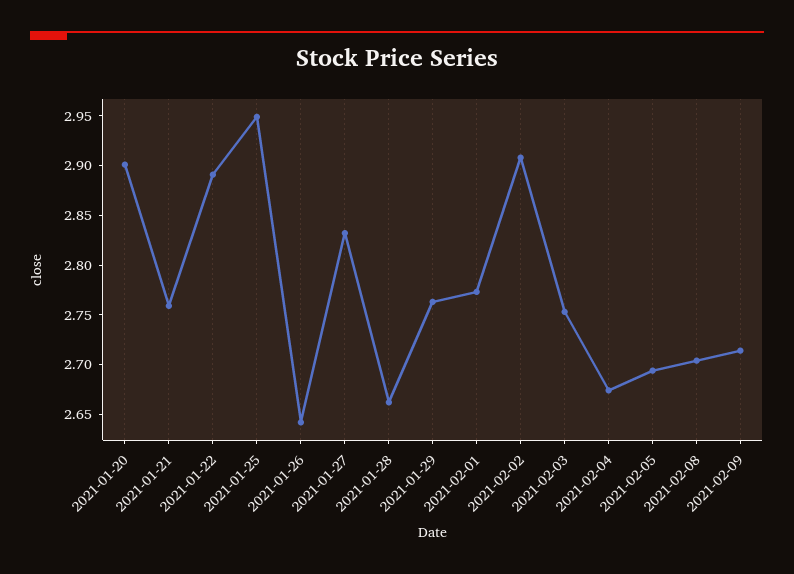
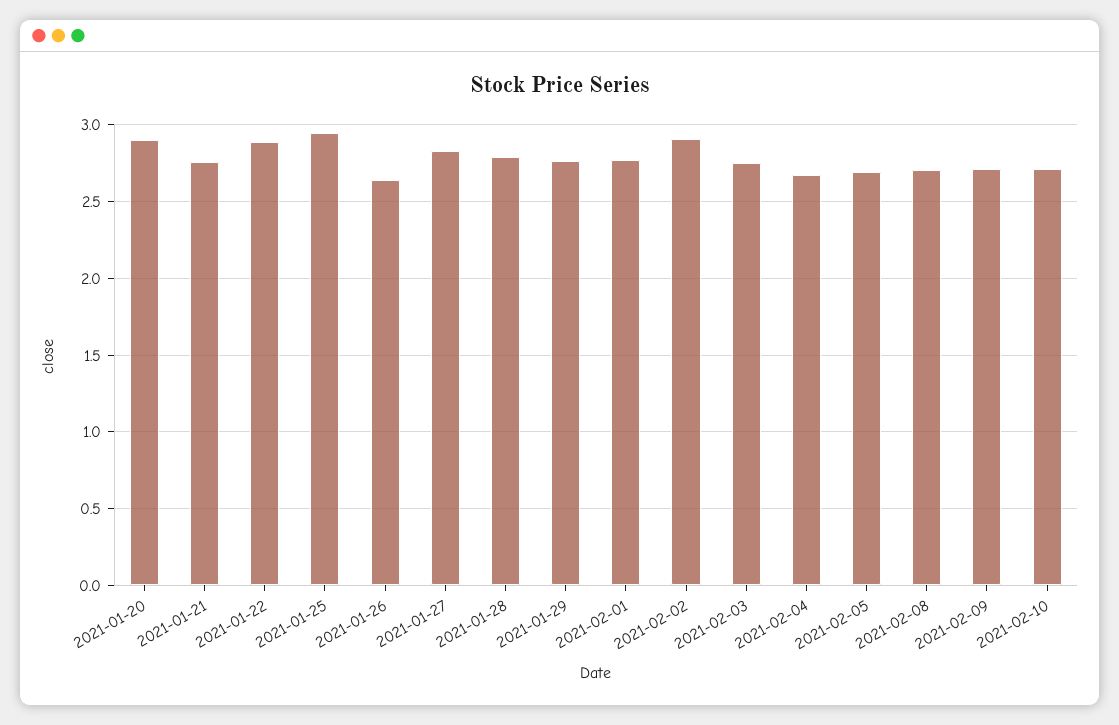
2021-01-28: 2.66 -> 2.8
2021-02-10: none -> 2.7

